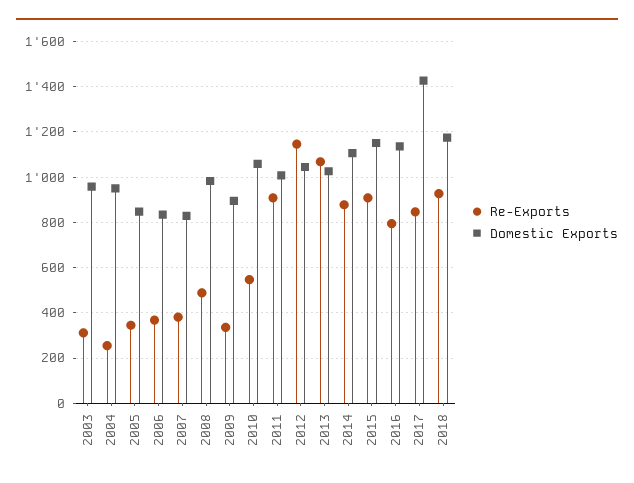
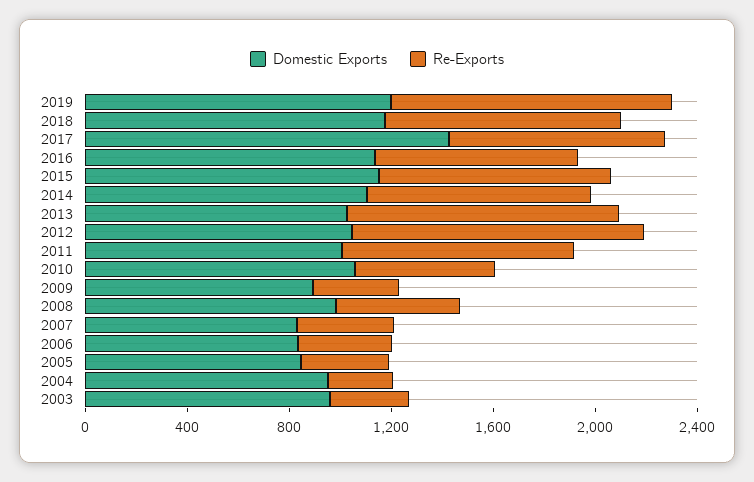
Domestic Exports, 2019: none -> 1200
Re-Exports, 2019: none -> 1100

